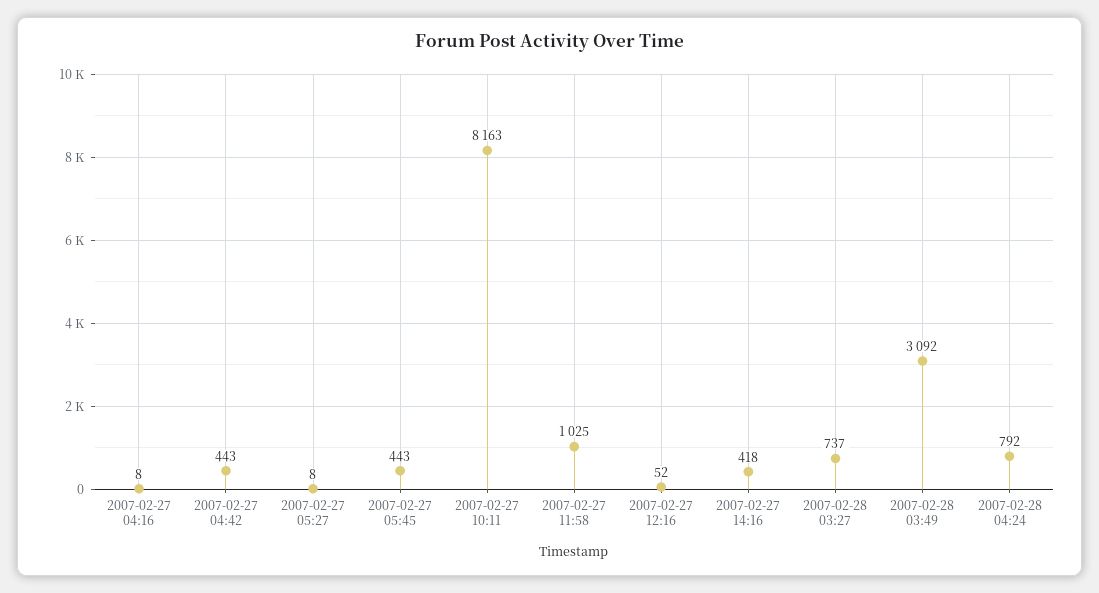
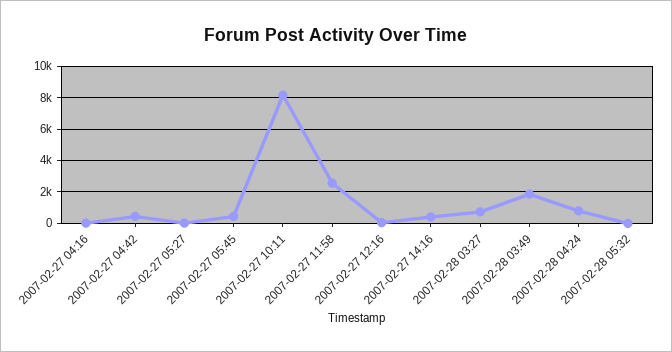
2007-02-27 11:58: 1025 -> 2500
2007-02-28 03:49: 3092 -> 2000
2007-02-28 05:32: none -> 0

